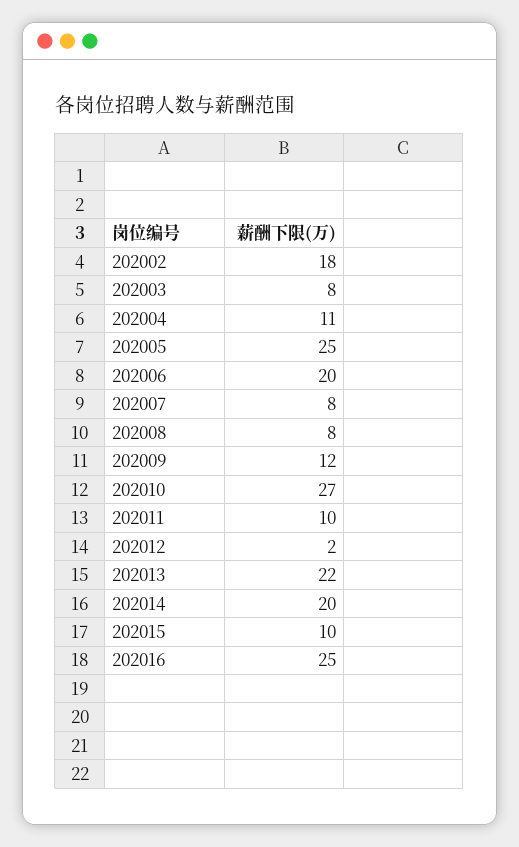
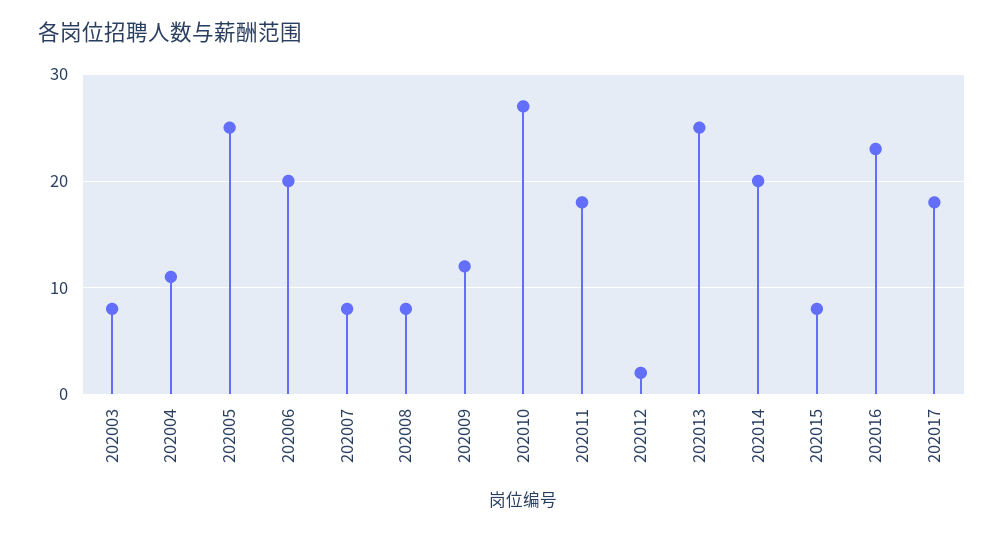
202002: 18 -> none
202011: 10 -> 18
202013: 22 -> 25
202015: 10 -> 8
202016: 25 -> 23
202017: none -> 18

